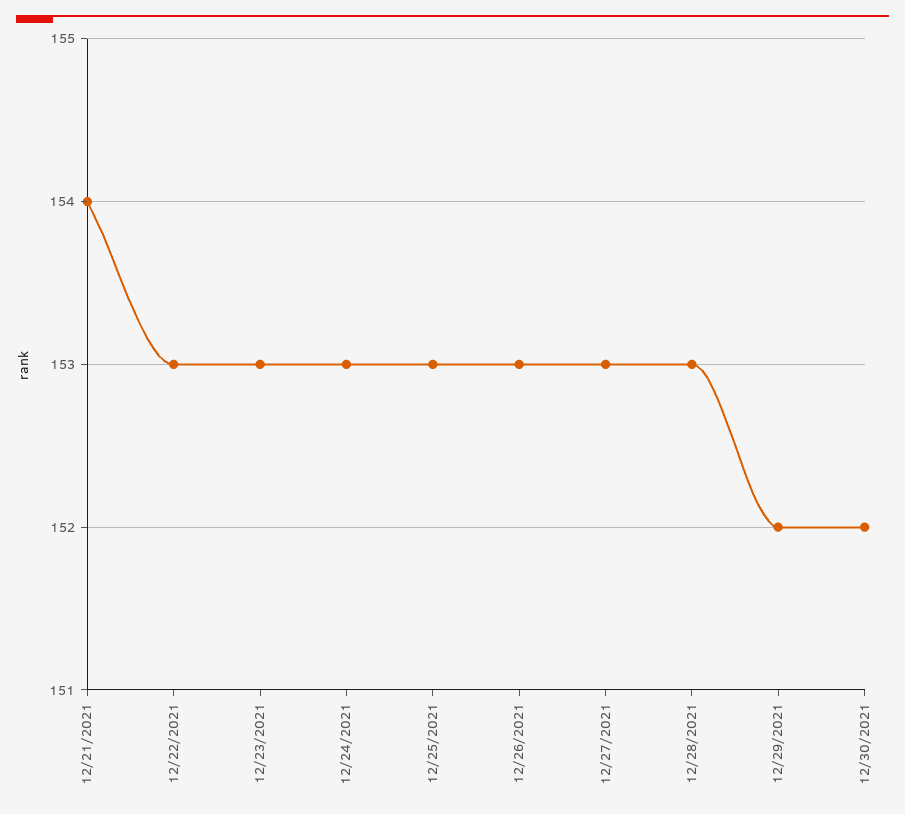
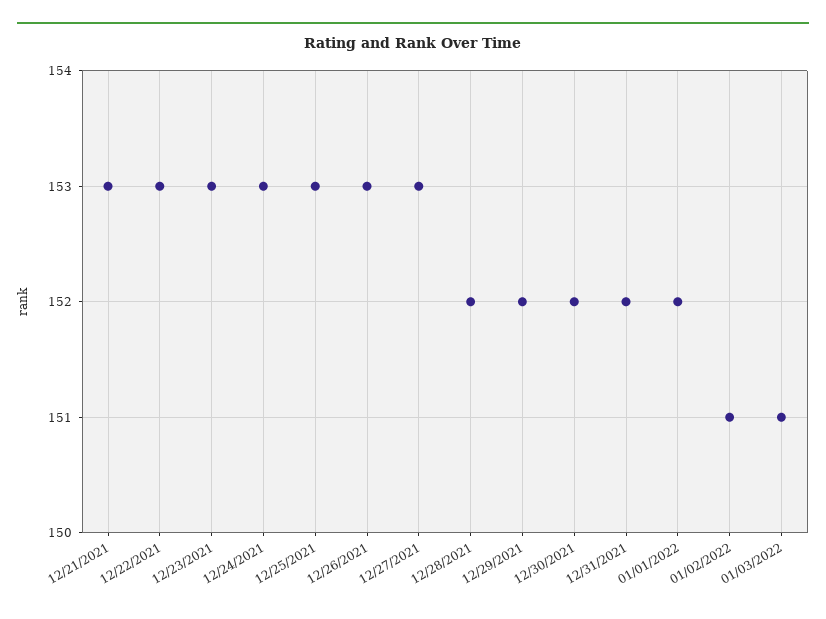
12/21/2021: 154 -> 153
12/28/2021: 153 -> 152
12/31/2021: none -> 152
01/01/2022: none -> 152
01/02/2022: none -> 151
01/03/2022: none -> 151

